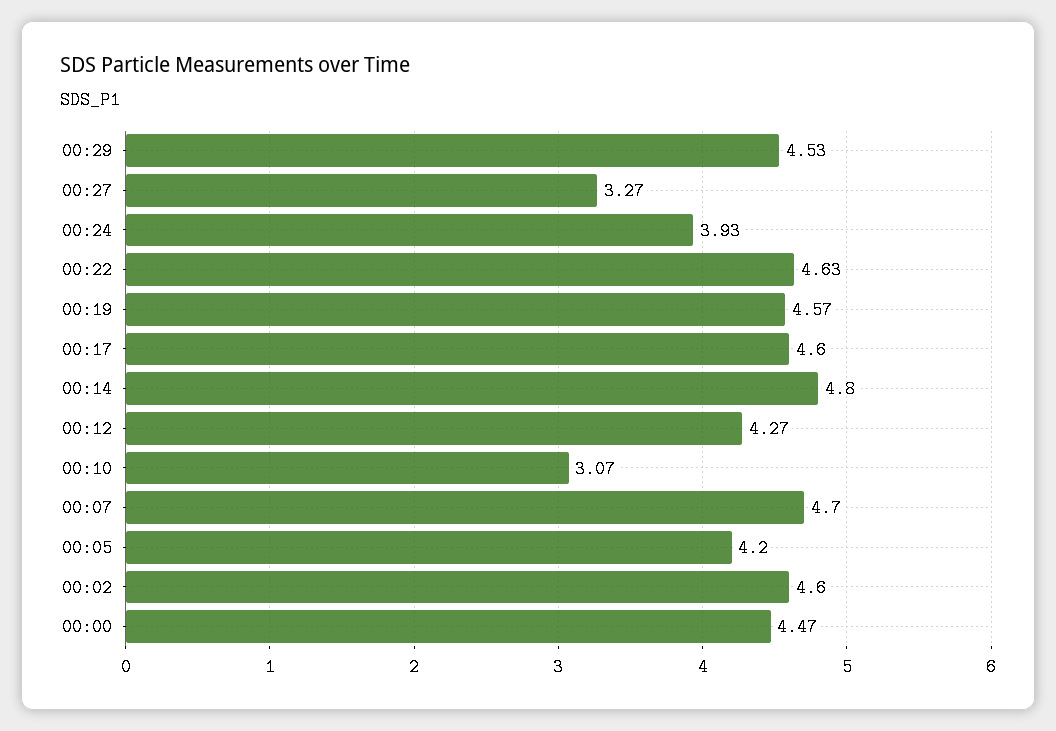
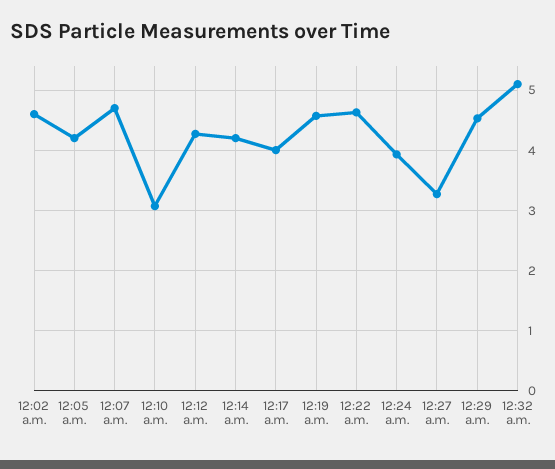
00:17: 4.6 -> 4
00:14: 4.8 -> 4.2
00:00: 4.47 -> none
12:32 a.m.: none -> 5.1

